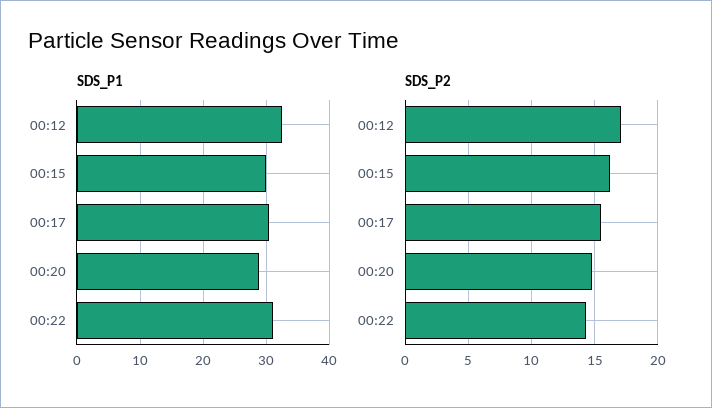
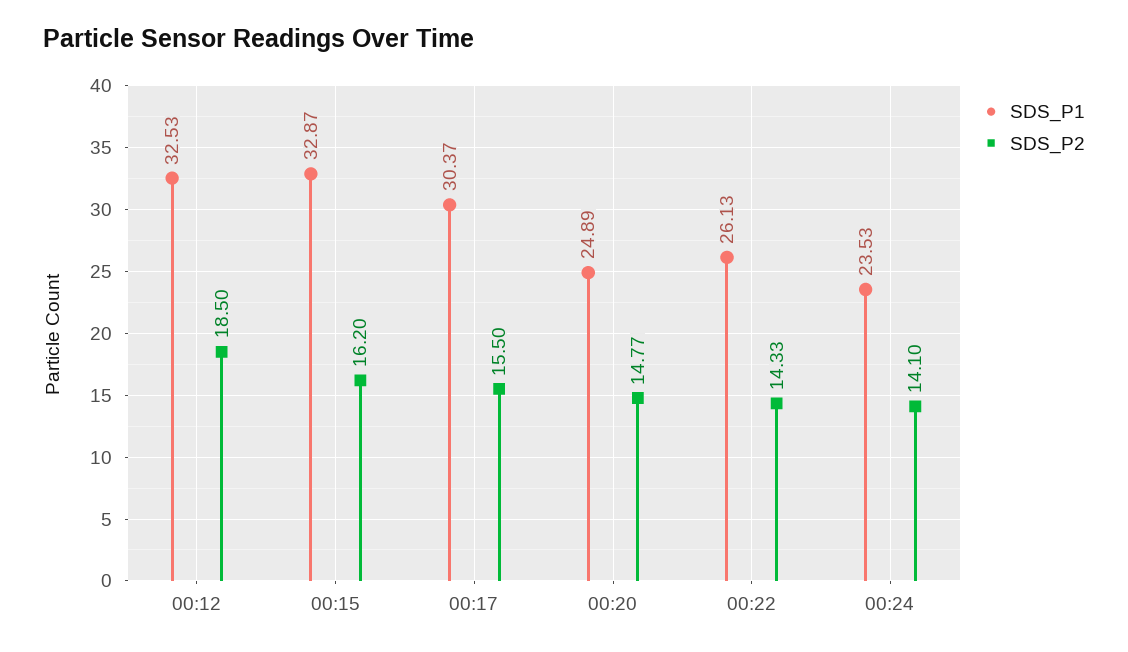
SDS_P1, 00:15: 30 -> 32.87
SDS_P1, 00:20: 29 -> 24.89
SDS_P1, 00:22: 31 -> 26.13
SDS_P2, 00:12: 17 -> 18.5
SDS_P1, 00:24: none -> 23.53
SDS_P2, 00:24: none -> 14.1

